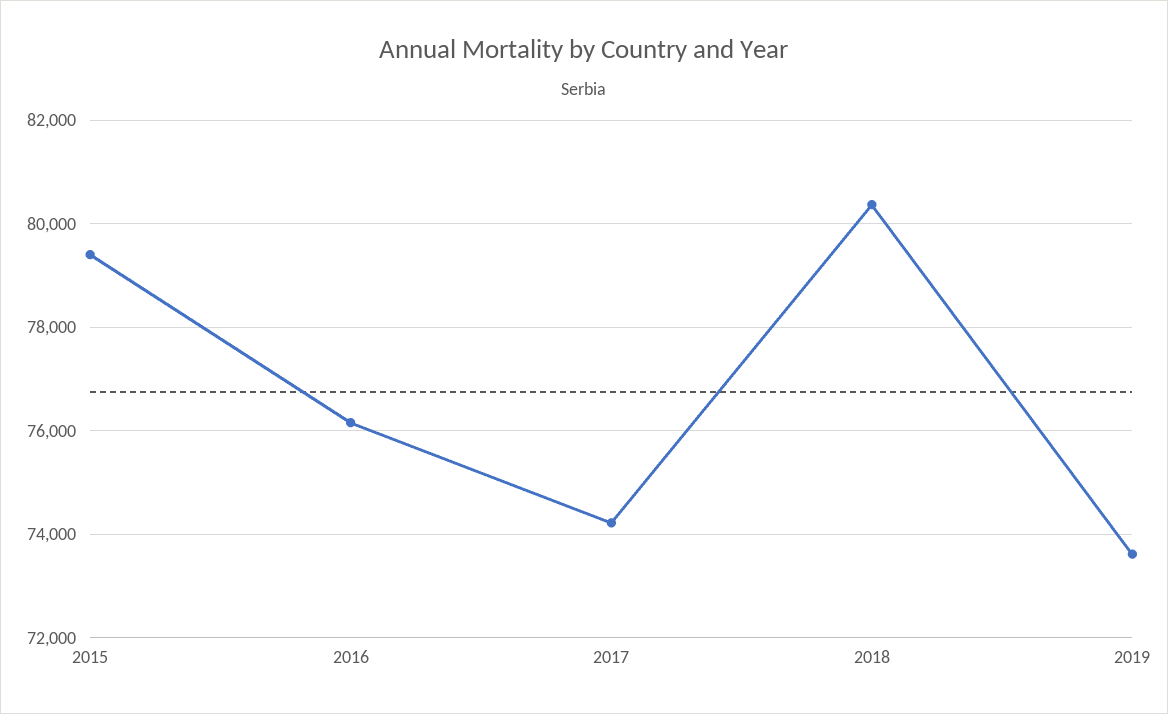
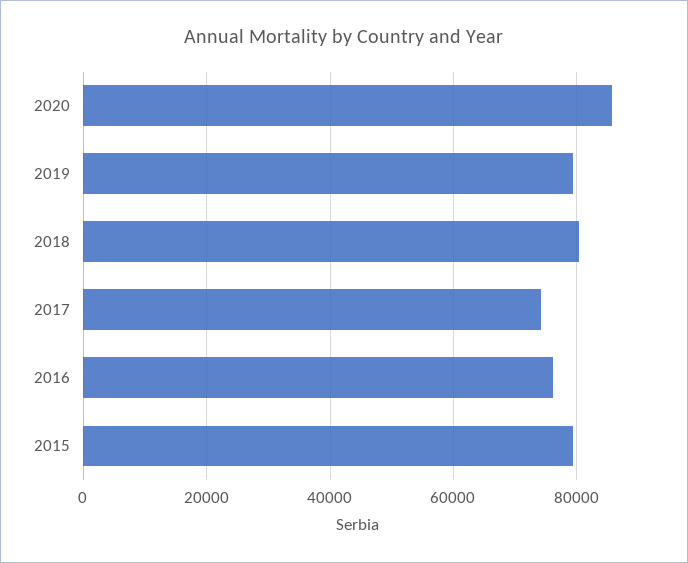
2019: 73600 -> 80000
2020: none -> 86000

